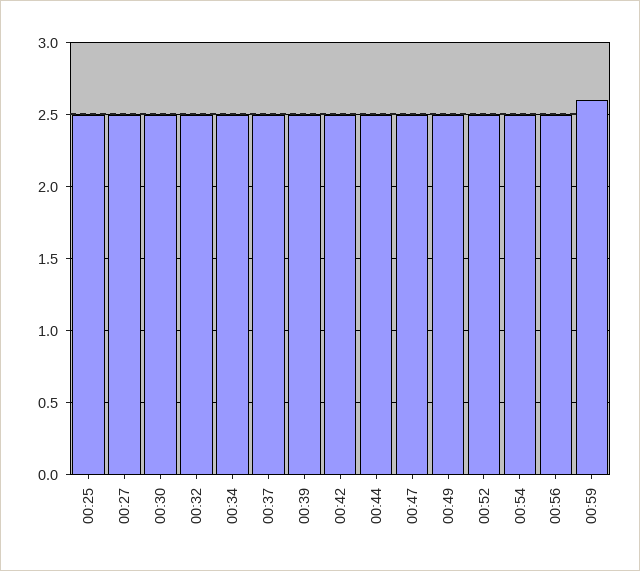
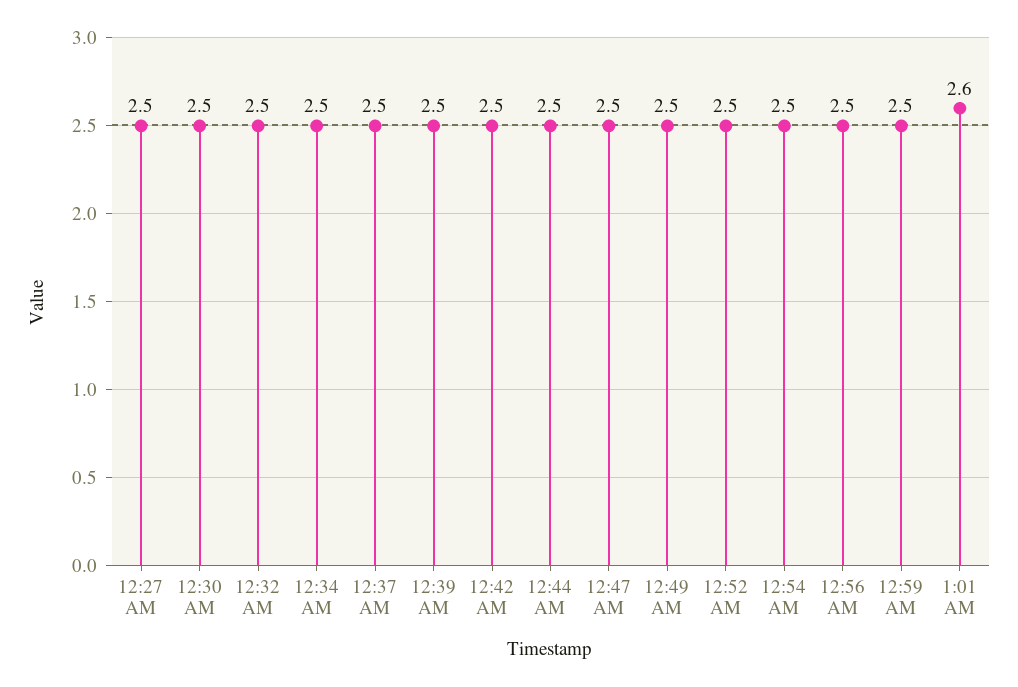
00:25: 2.5 -> none
00:59: 2.6 -> 2.5
1:01 AM: none -> 2.6

